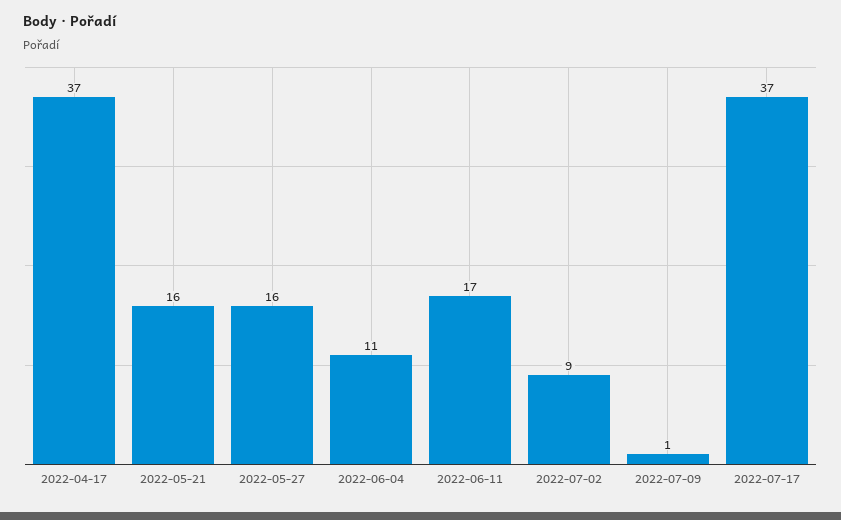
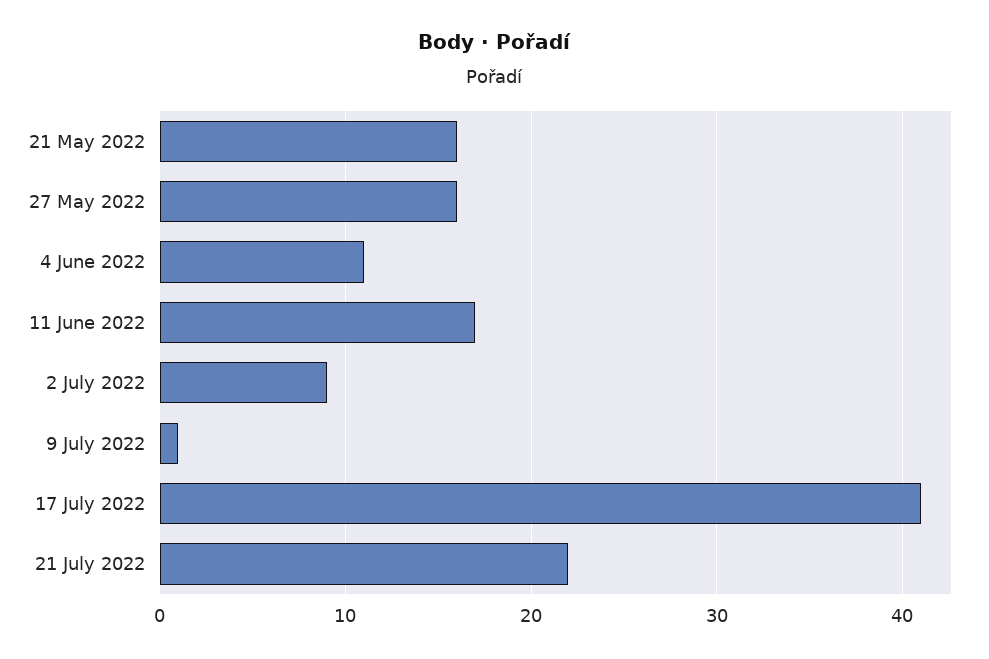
2022-04-17: 37 -> none
2022-07-17: 37 -> 41
21 July 2022: none -> 22

